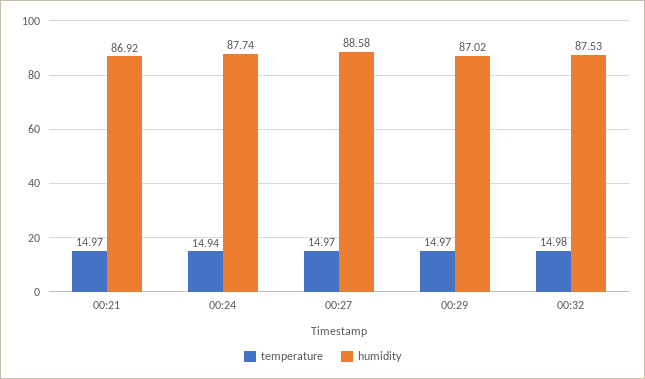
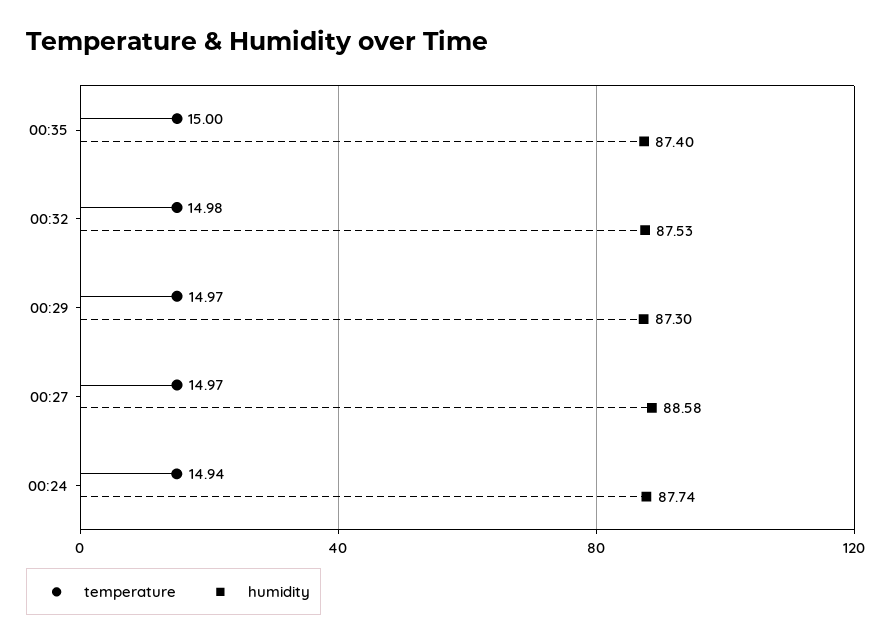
temperature, 00:21: 14.97 -> none
humidity, 00:21: 86.92 -> none
humidity, 00:29: 87.02 -> 87.3
temperature, 00:35: none -> 15
humidity, 00:35: none -> 87.4

